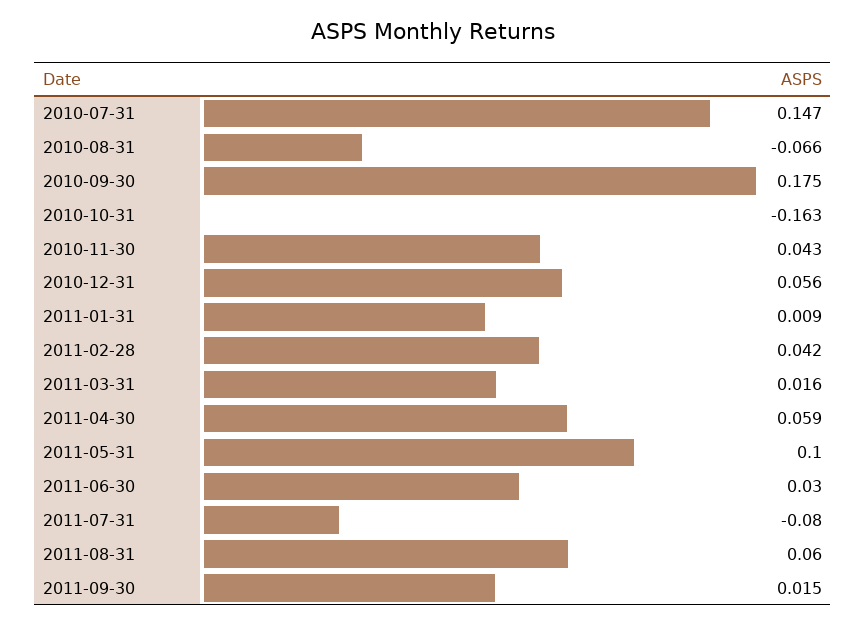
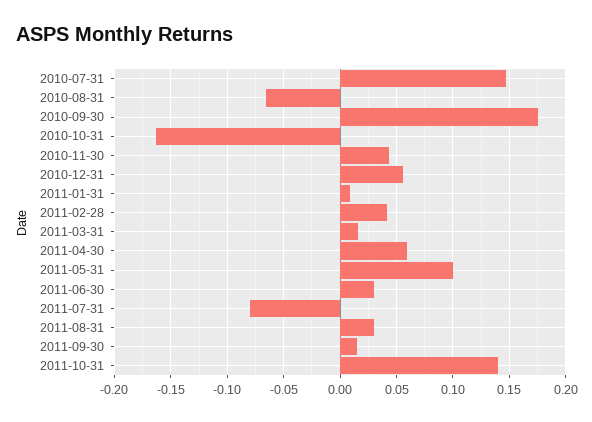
2011-08-31: 0.06 -> 0.03
2011-10-31: none -> 0.14

